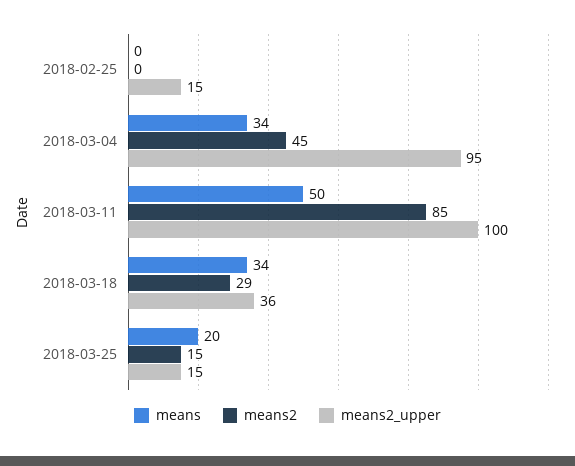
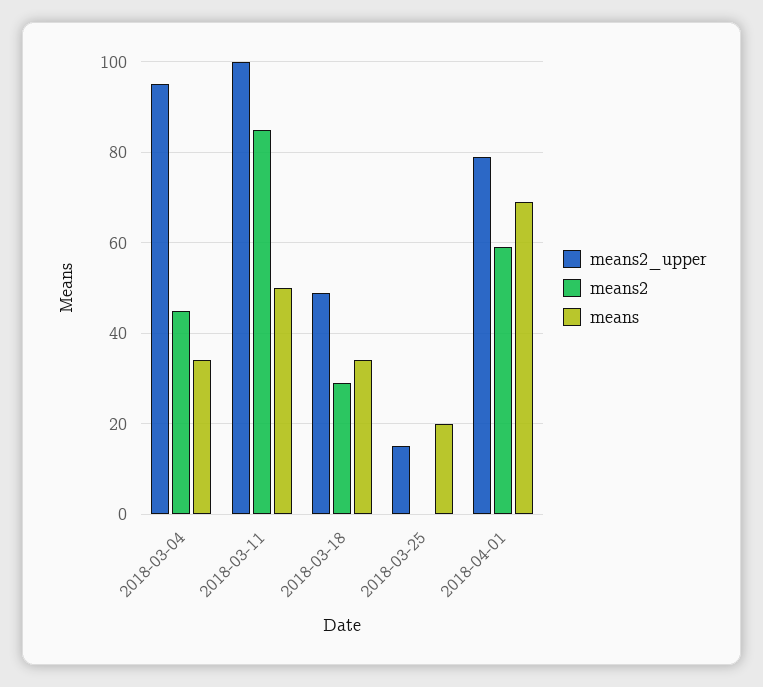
means, 2018-02-25: 0 -> none
means2, 2018-02-25: 0 -> none
means2_upper, 2018-02-25: 15 -> none
means2_upper, 2018-03-18: 36 -> 50
means2, 2018-03-25: 15 -> 0
means2_upper, 2018-04-01: none -> 80
means2, 2018-04-01: none -> 60
means, 2018-04-01: none -> 70

